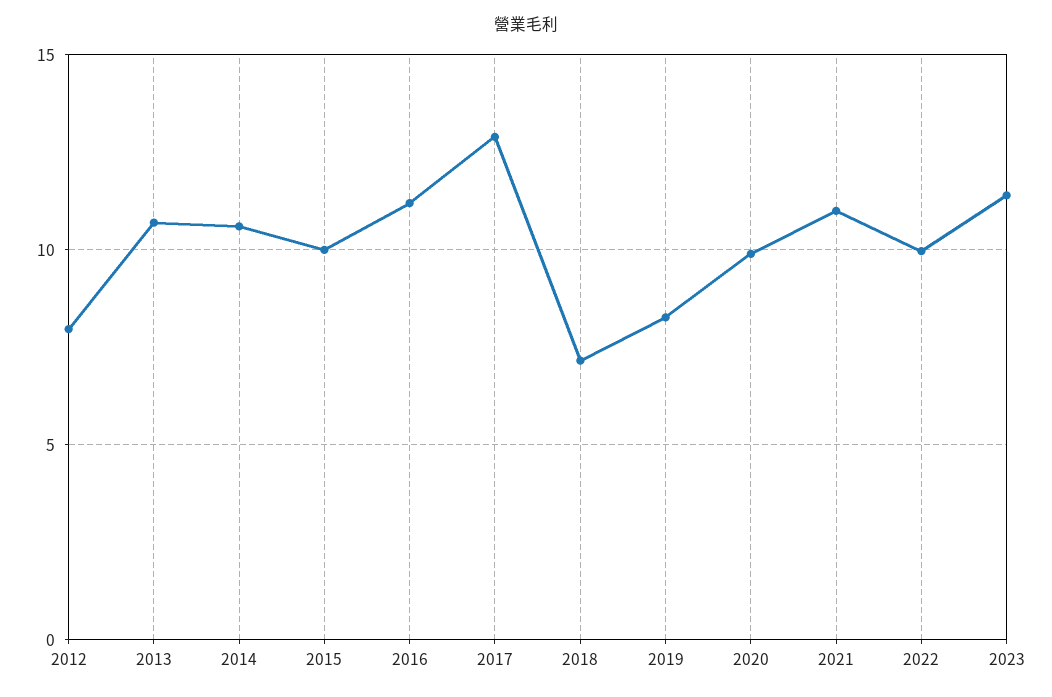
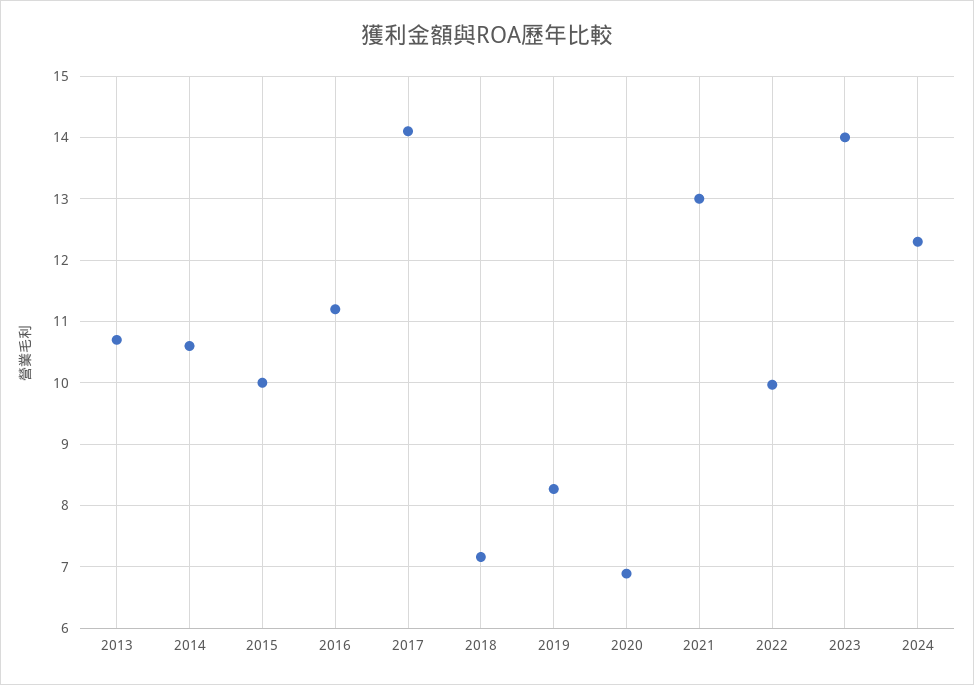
2012: 8 -> none
2017: 13 -> 14.1
2020: 10 -> 6.9
2021: 11 -> 13
2023: 11.5 -> 14
2024: none -> 12.3

